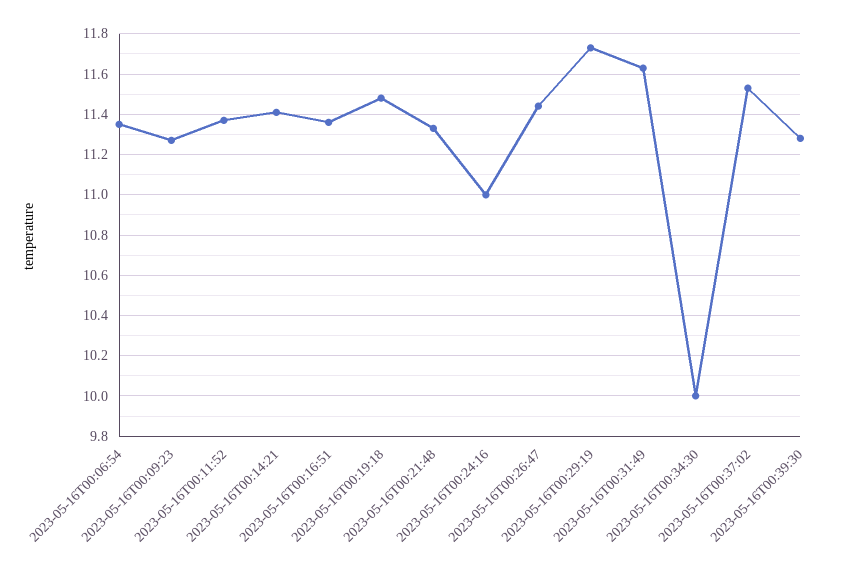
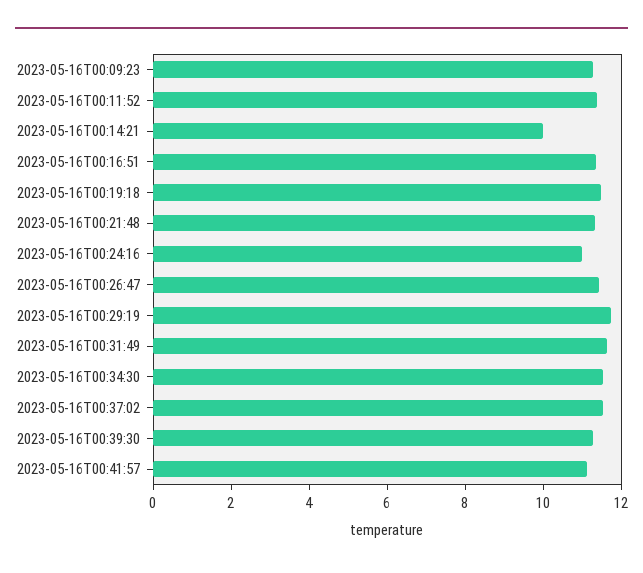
2023-05-16T00:06:54: 11.35 -> none
2023-05-16T00:14:21: 11.4 -> 10
2023-05-16T00:34:30: 10 -> 11.5
2023-05-16T00:41:57: none -> 11

